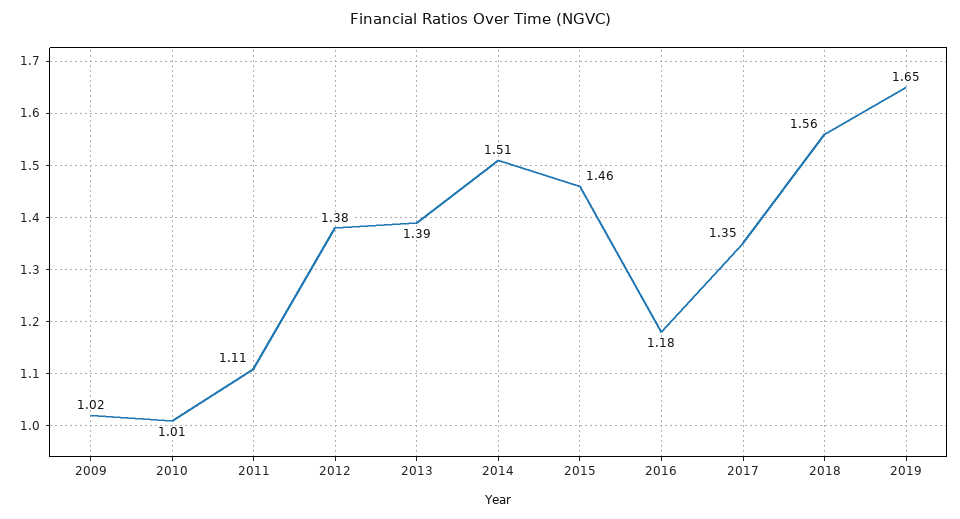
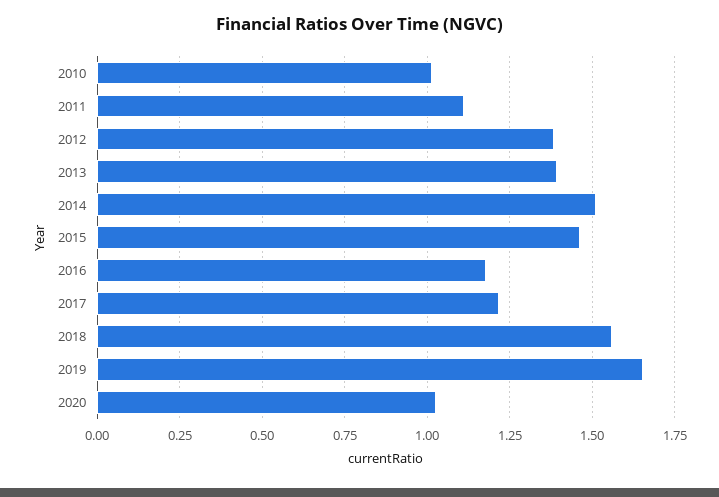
2009: 1.02 -> none
2017: 1.35 -> 1.225
2020: none -> 1.025

